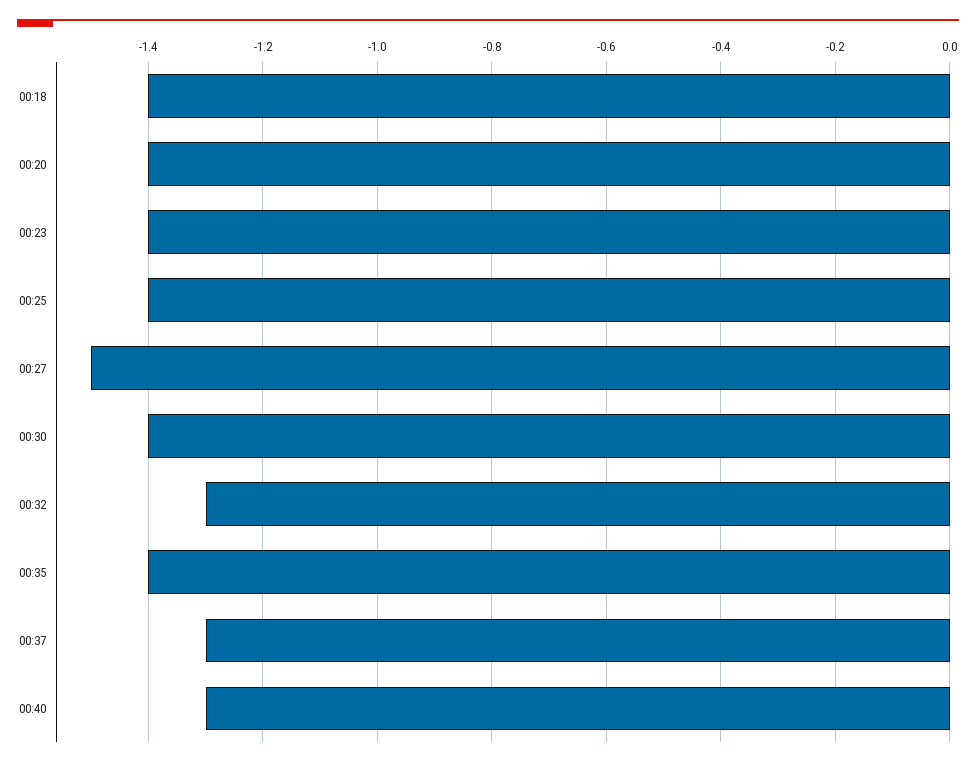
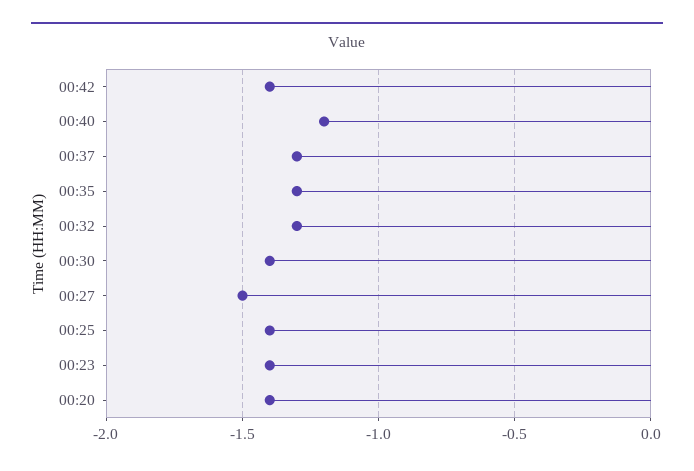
00:18: -1.4 -> none
00:35: -1.4 -> -1.3
00:40: -1.3 -> -1.2
00:42: none -> -1.4

